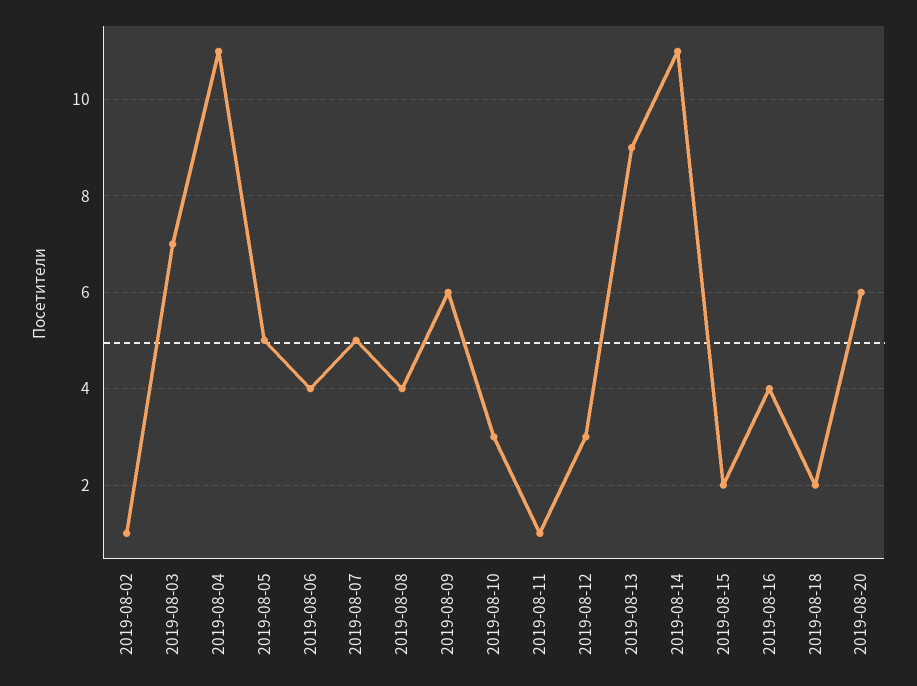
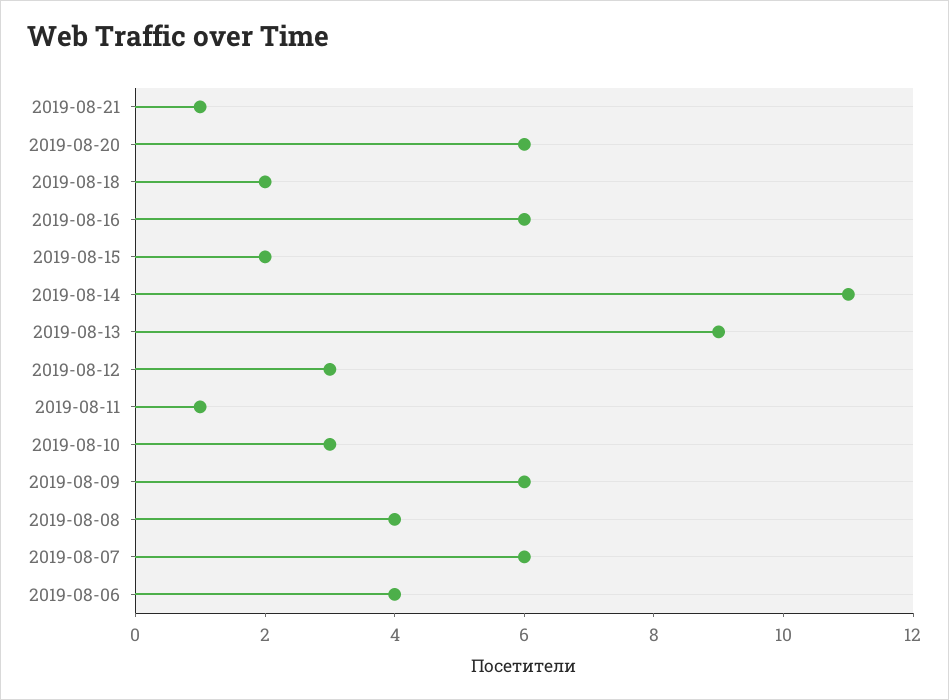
2019-08-02: 1 -> none
2019-08-03: 7 -> none
2019-08-04: 11 -> none
2019-08-05: 5 -> none
2019-08-07: 5 -> 6
2019-08-16: 4 -> 6
2019-08-21: none -> 1

